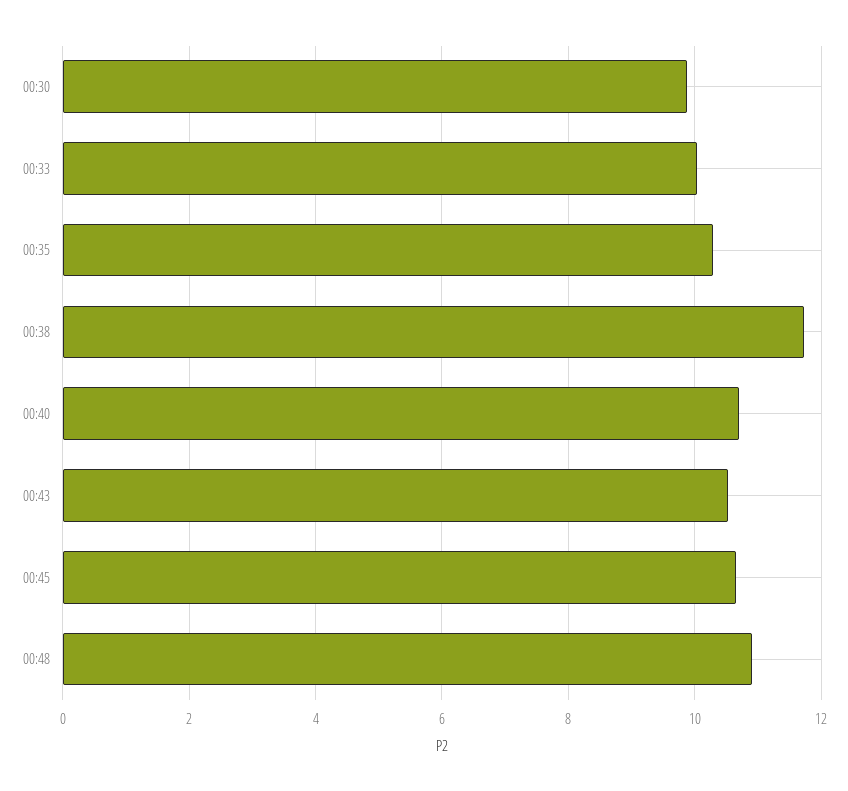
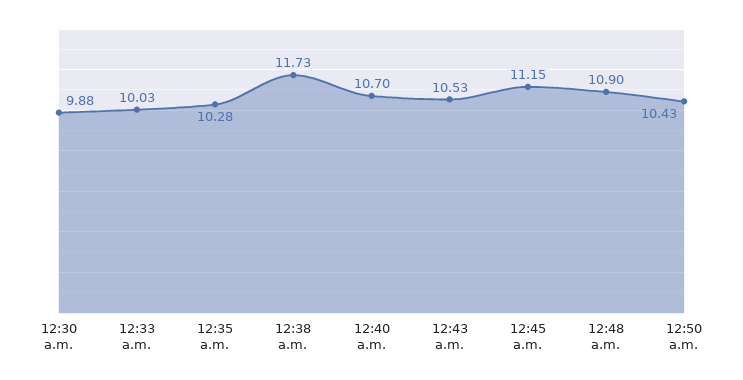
00:45: 10.6 -> 11.15
12:50 a.m.: none -> 10.43

